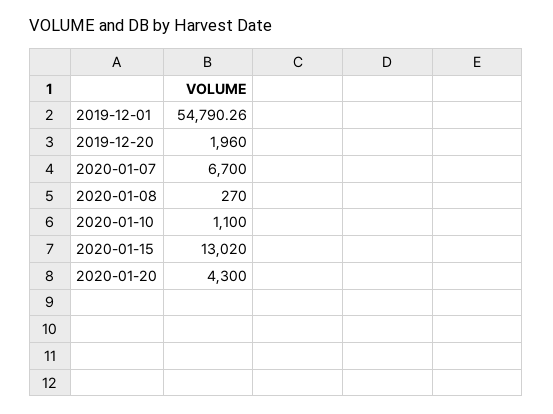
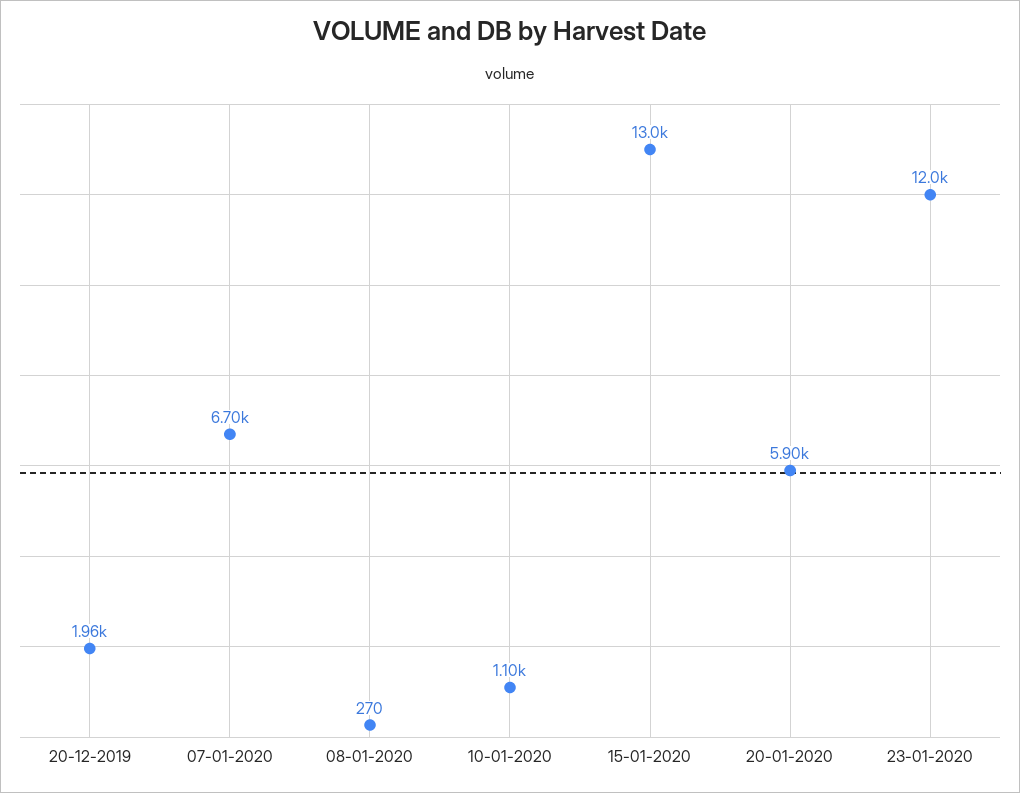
2019-12-01: 54790.26 -> none
2020-01-20: 4300 -> 5900
23-01-2020: none -> 12000

